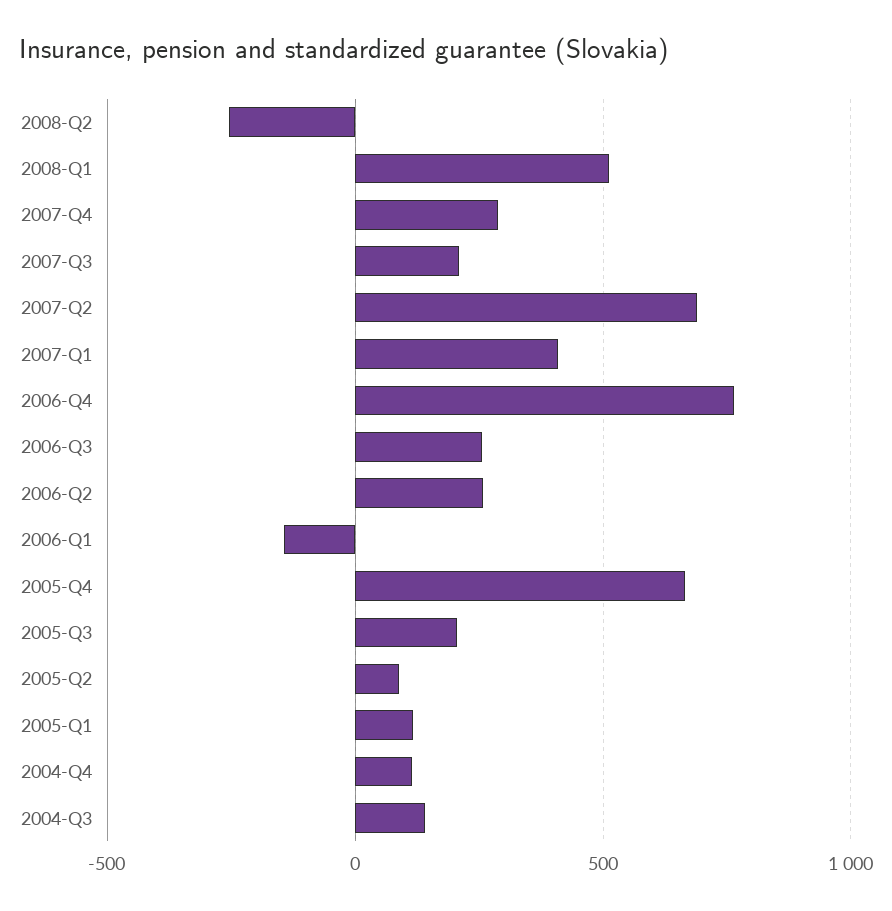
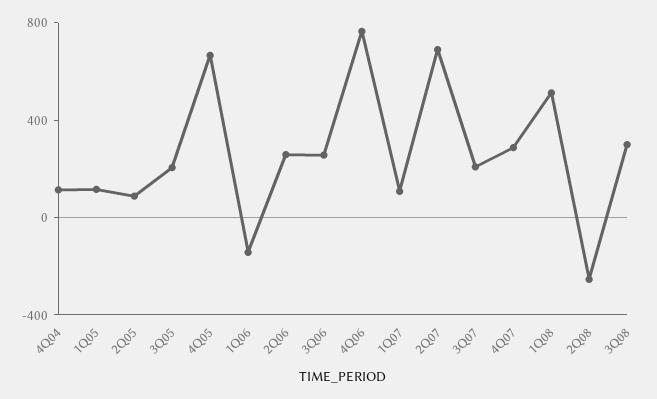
2007-Q1: 400 -> 100
2004-Q3: 150 -> none
3Q08: none -> 300

